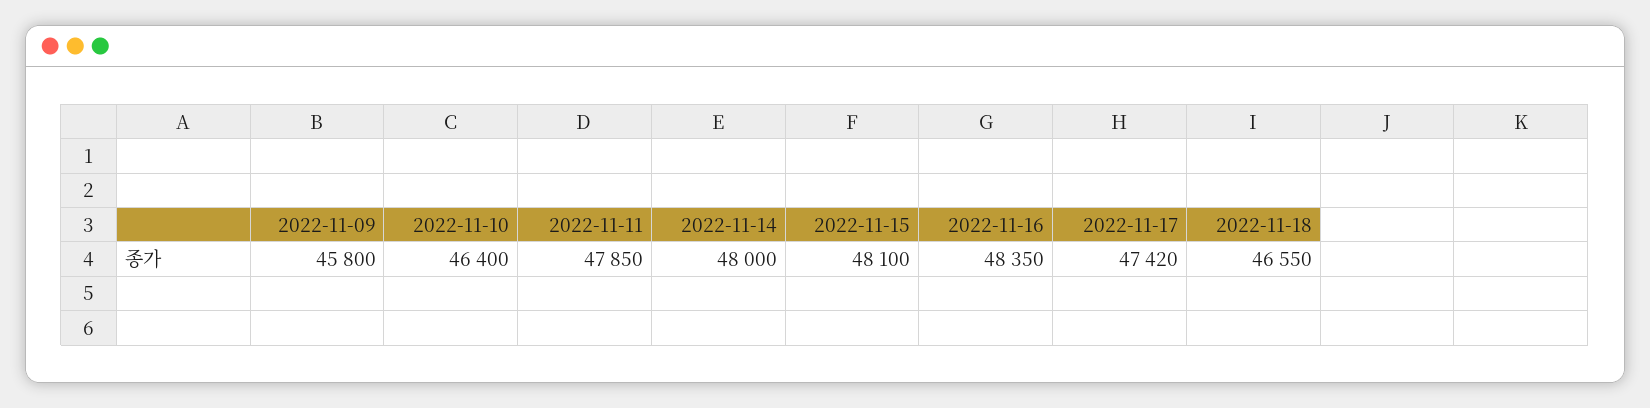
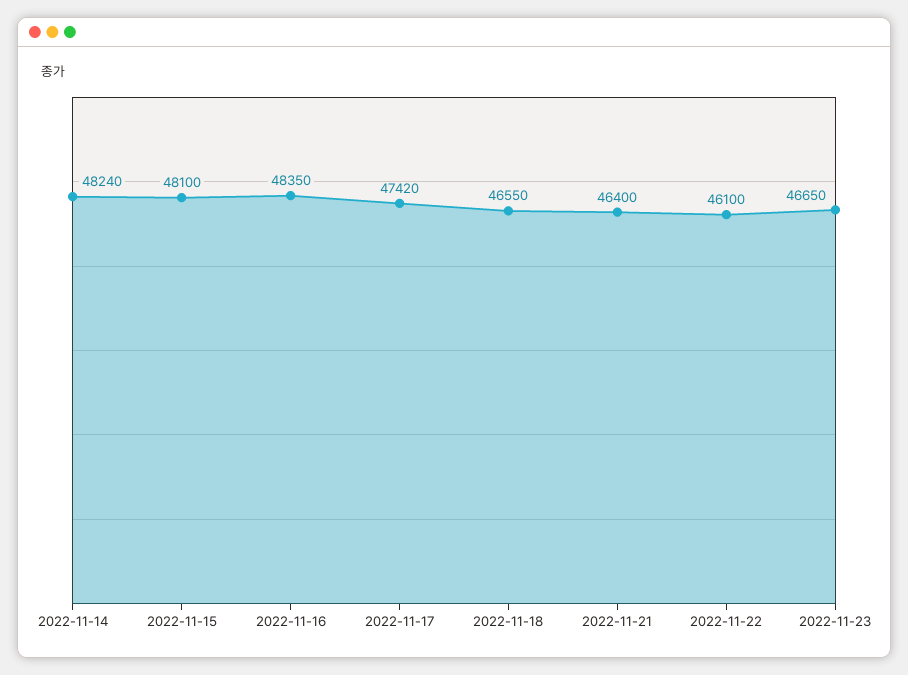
2022-11-09: 45800 -> none
2022-11-10: 46400 -> none
2022-11-11: 47850 -> none
2022-11-14: 48000 -> 48240
2022-11-21: none -> 46400
2022-11-22: none -> 46100
2022-11-23: none -> 46650

